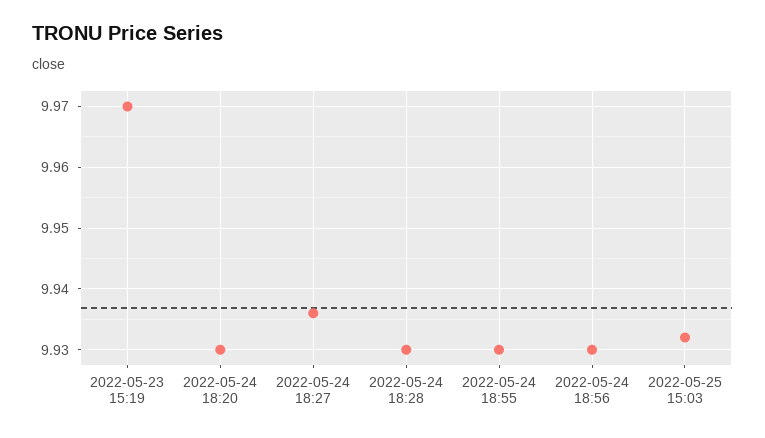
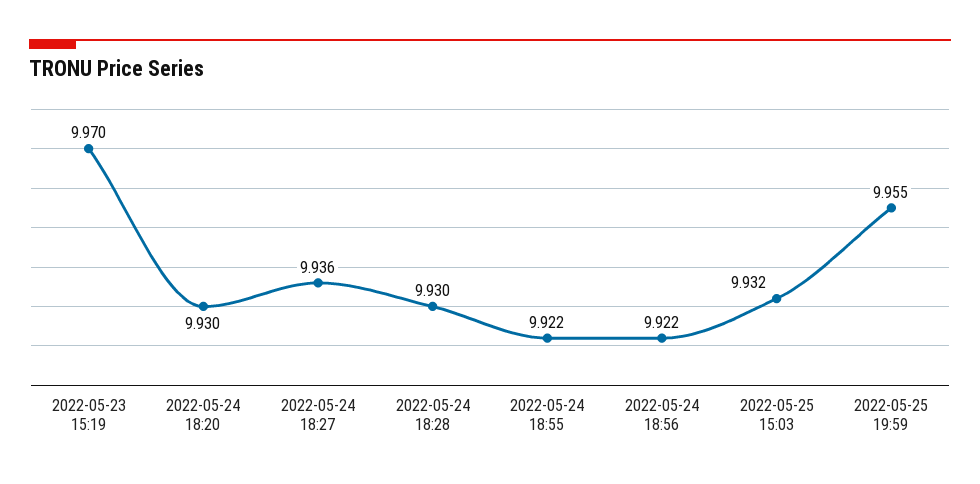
2022-05-24 18:55: 9.93 -> 9.922
2022-05-24 18:56: 9.93 -> 9.922
2022-05-25 19:59: none -> 9.955

